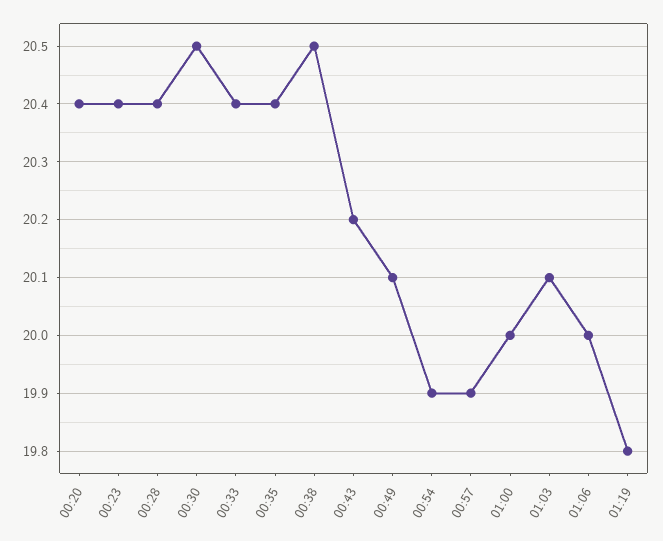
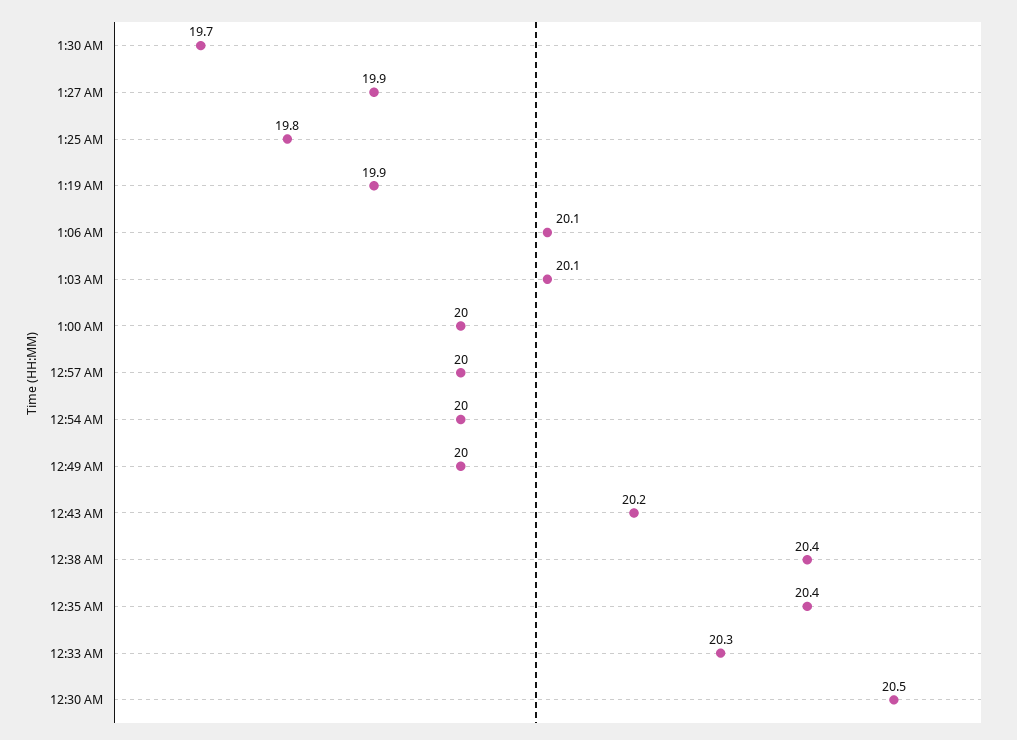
00:20: 20.4 -> none
00:23: 20.4 -> none
00:28: 20.4 -> none
00:33: 20.4 -> 20.3
00:38: 20.5 -> 20.4
00:49: 20.1 -> 20
00:54: 19.9 -> 20
00:57: 19.9 -> 20
01:06: 20 -> 20.1
01:19: 19.8 -> 19.9
1:30 AM: none -> 19.7
1:27 AM: none -> 19.9
1:25 AM: none -> 19.8

